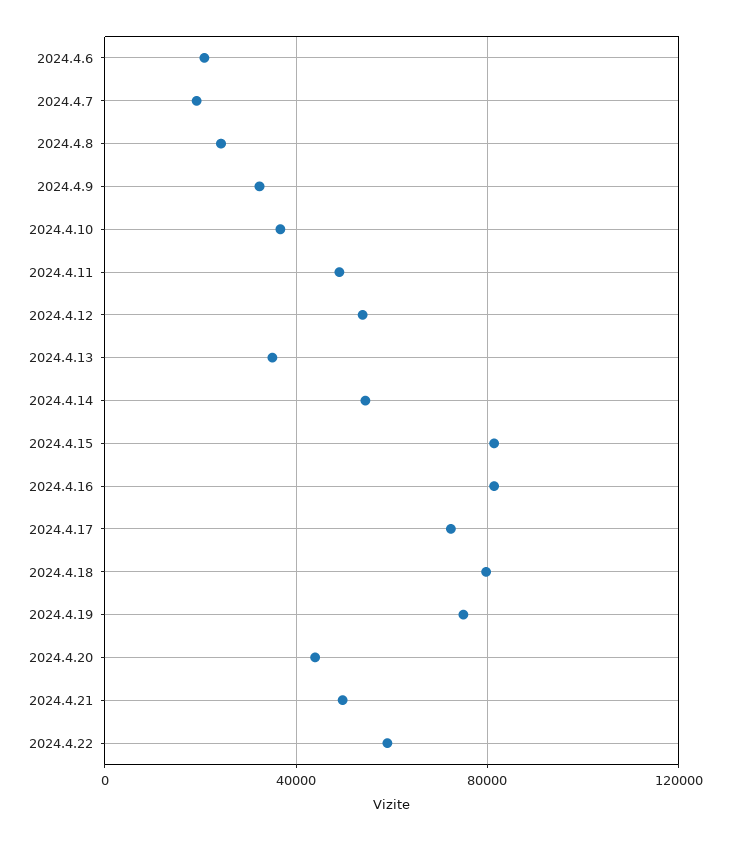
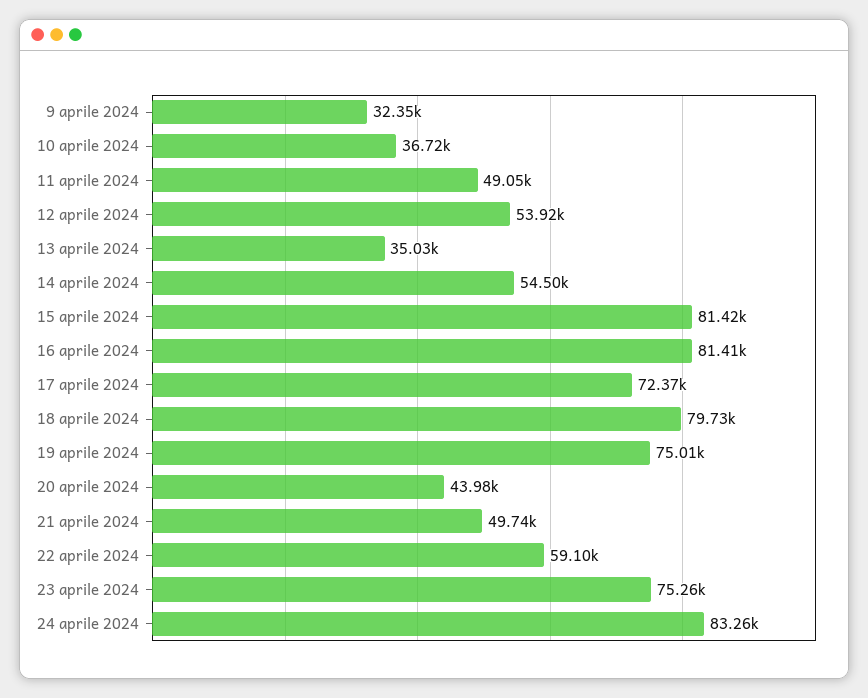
2024.4.6: 20000 -> none
2024.4.7: 20000 -> none
2024.4.8: 25000 -> none
23 aprile 2024: none -> 75260
24 aprile 2024: none -> 83260

